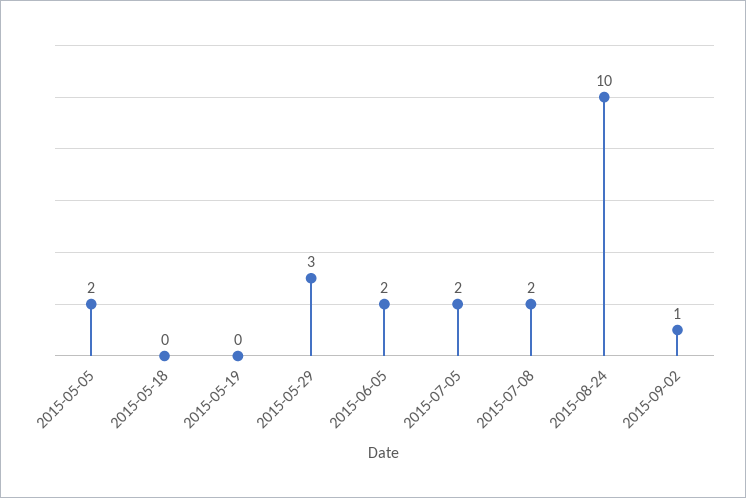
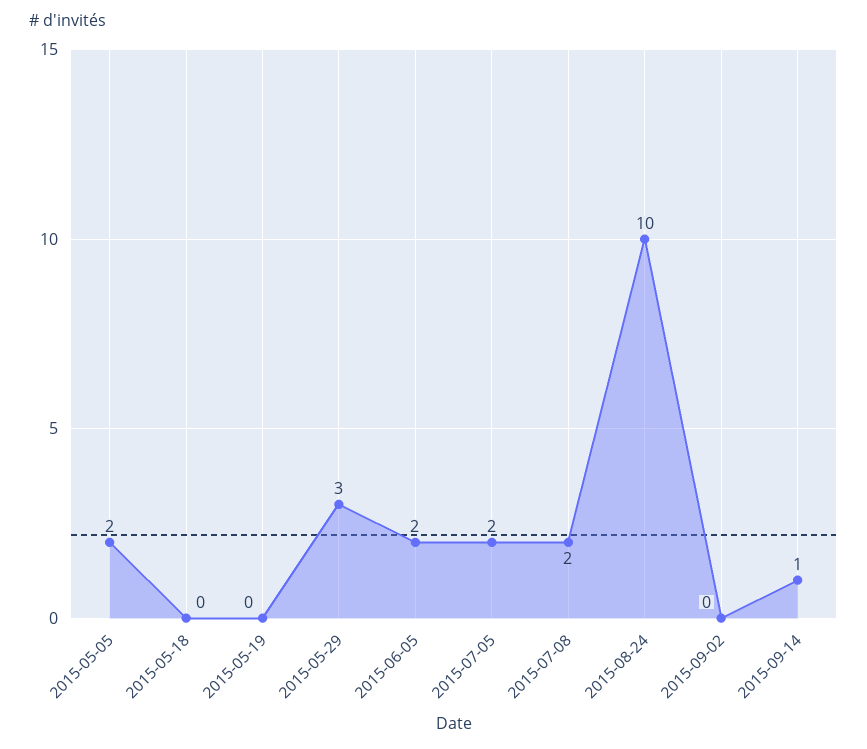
2015-09-02: 1 -> 0
2015-09-14: none -> 1

